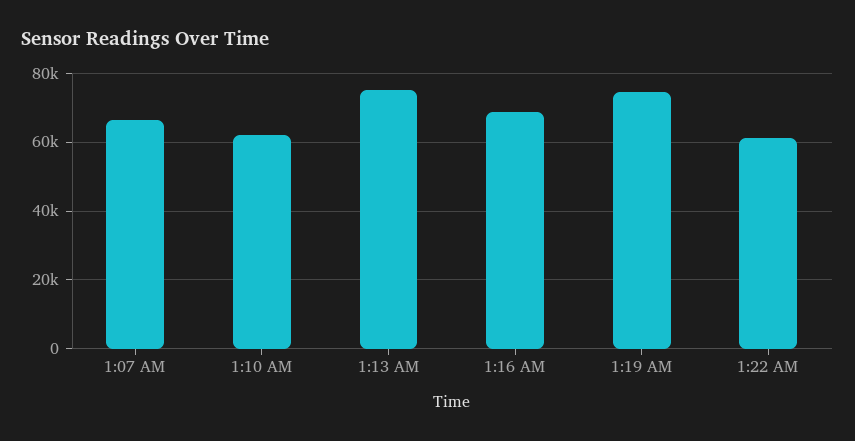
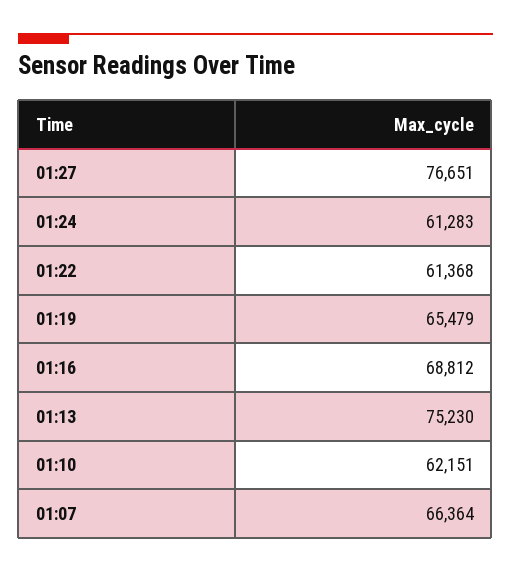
1:19 AM: 74000 -> 65479
01:27: none -> 76651
01:24: none -> 61283

